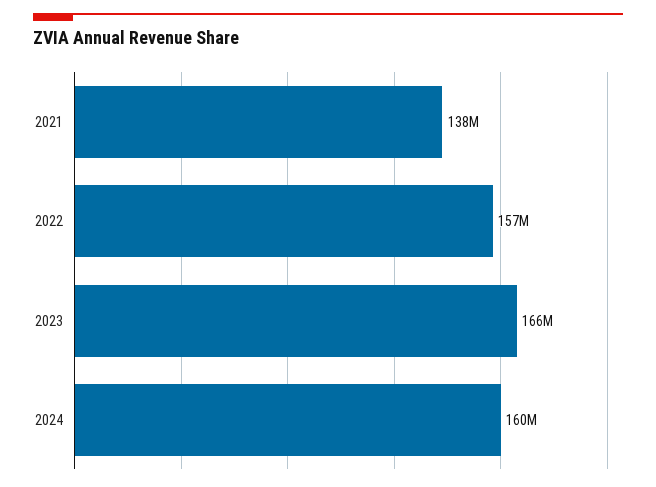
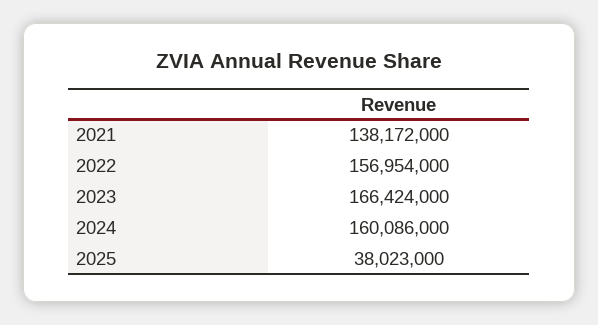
2025: none -> 38023000

